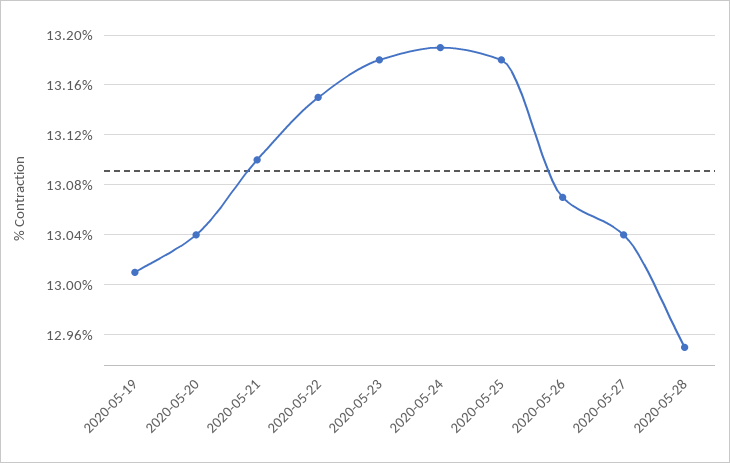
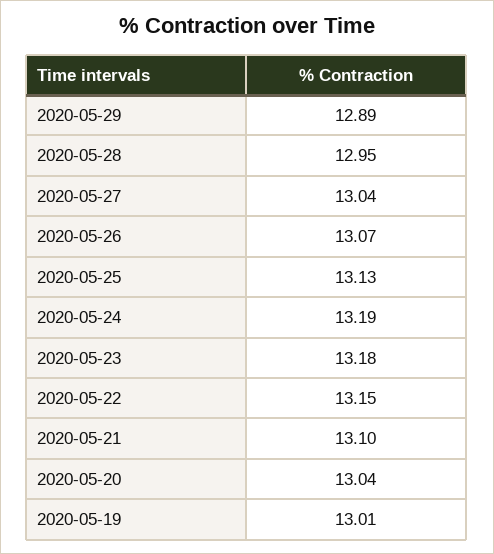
2020-05-25: 13.18 -> 13.13
2020-05-29: none -> 12.89

